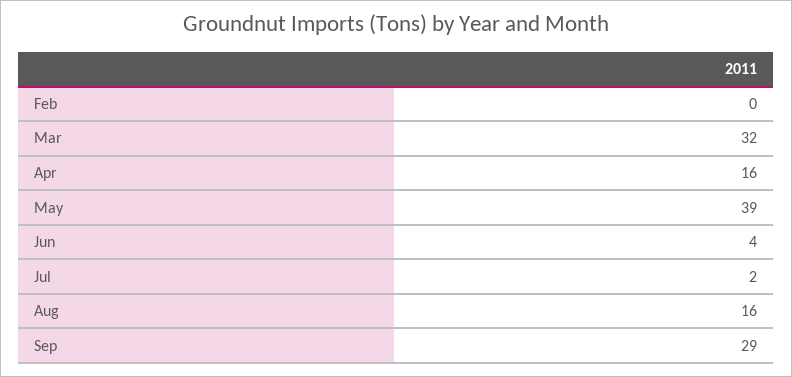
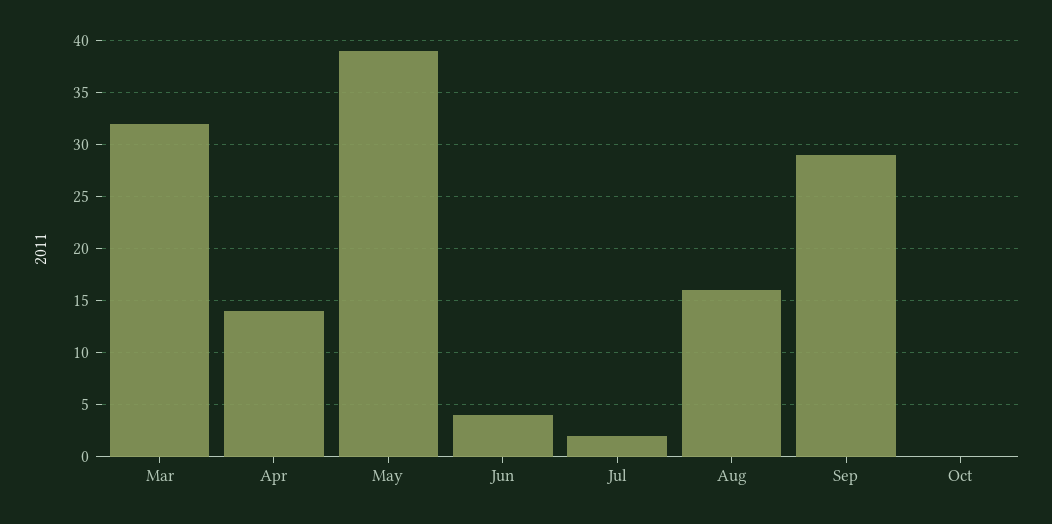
Feb: 0 -> none
Apr: 16 -> 14
Oct: none -> 0

